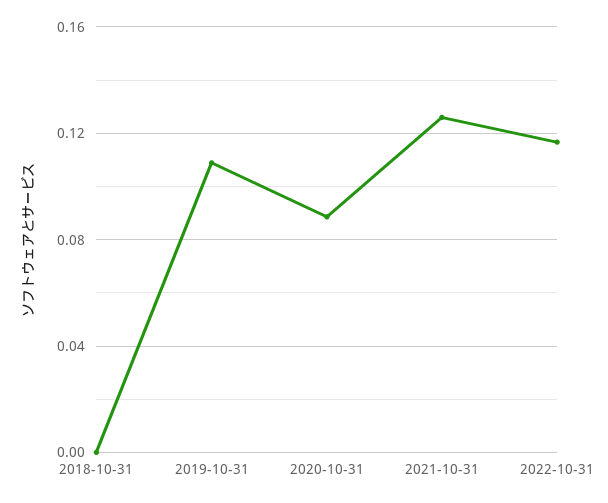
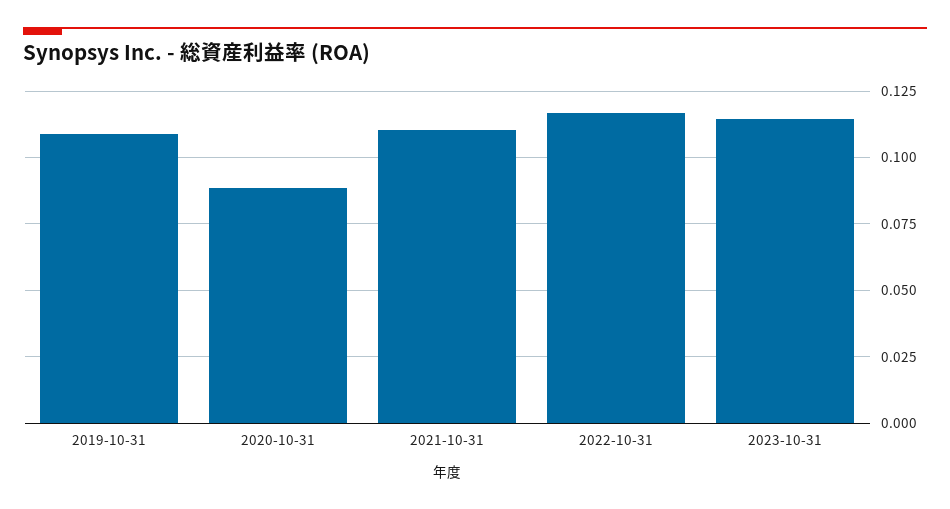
2018-10-31: 0 -> none
2021-10-31: 0.125 -> 0.11
2023-10-31: none -> 0.115

